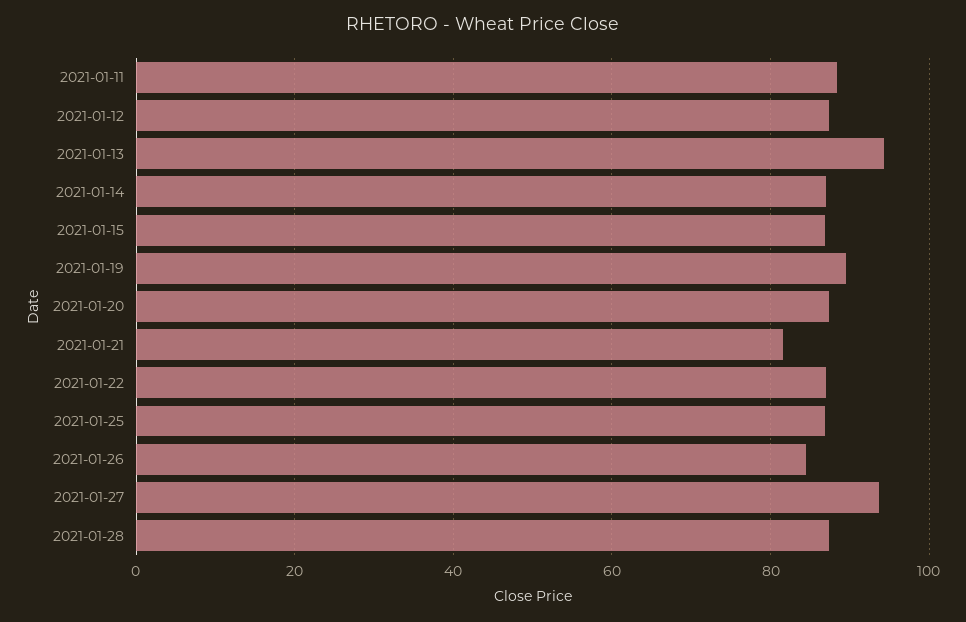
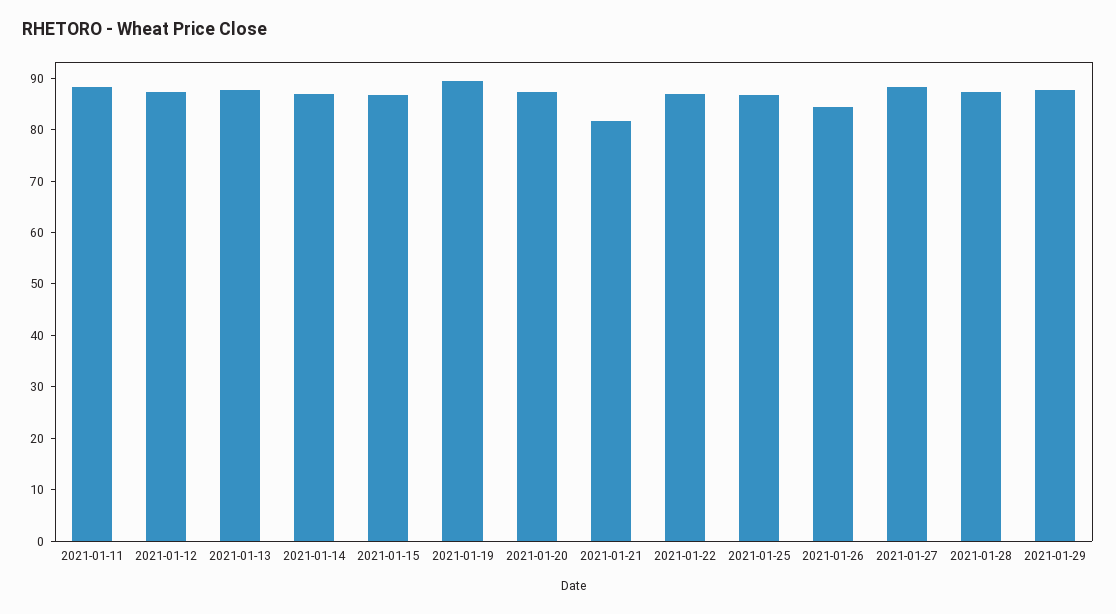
2021-01-13: 94 -> 88
2021-01-27: 94 -> 88
2021-01-29: none -> 88

